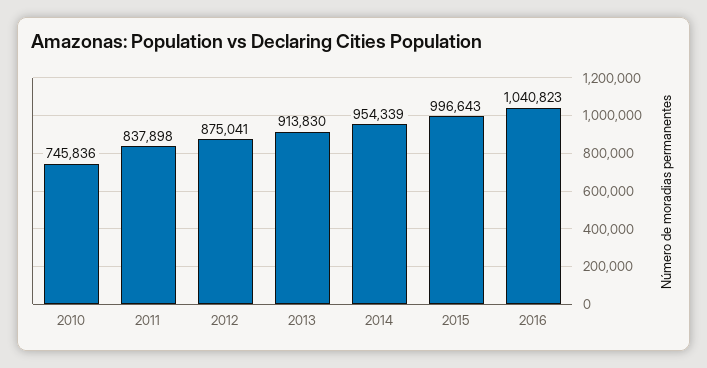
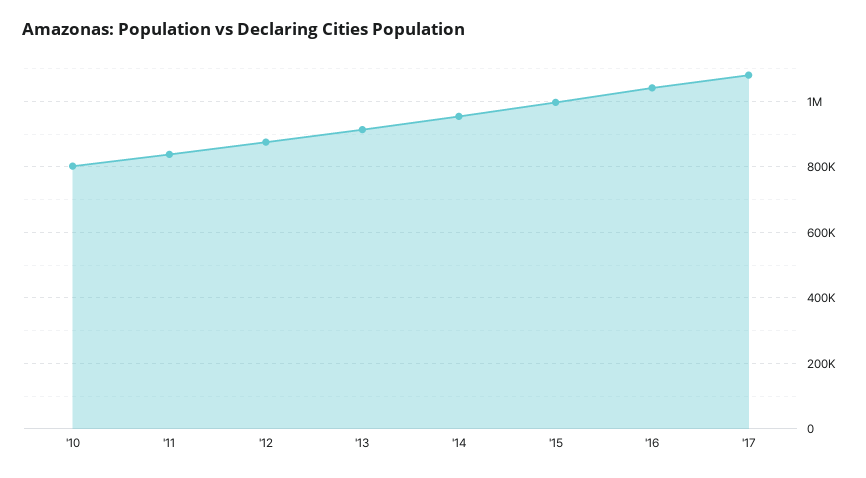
2010: 745836 -> 800000
'17: none -> 1080000

